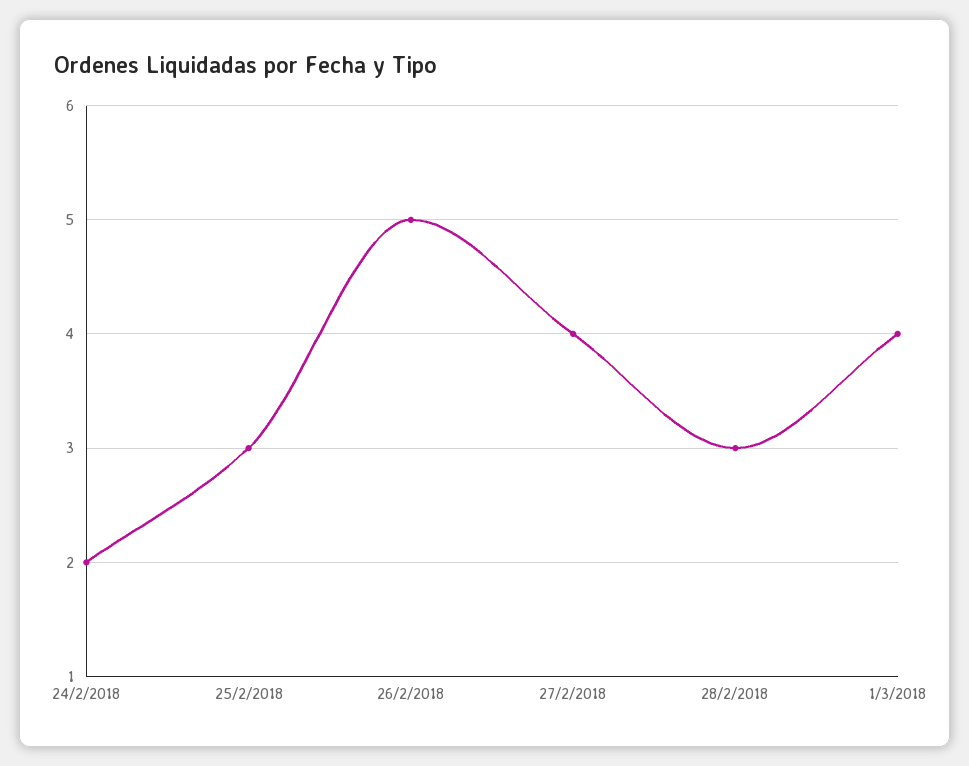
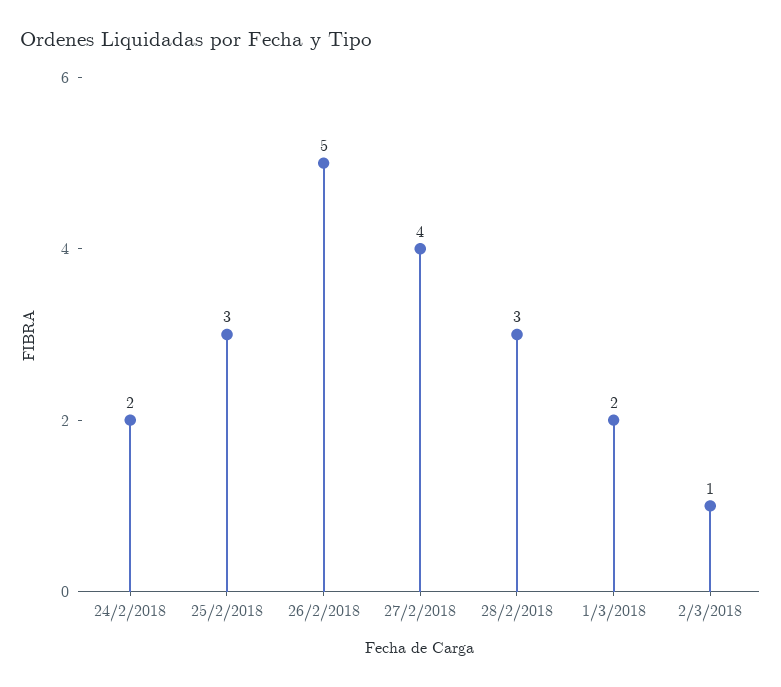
1/3/2018: 4 -> 2
2/3/2018: none -> 1

